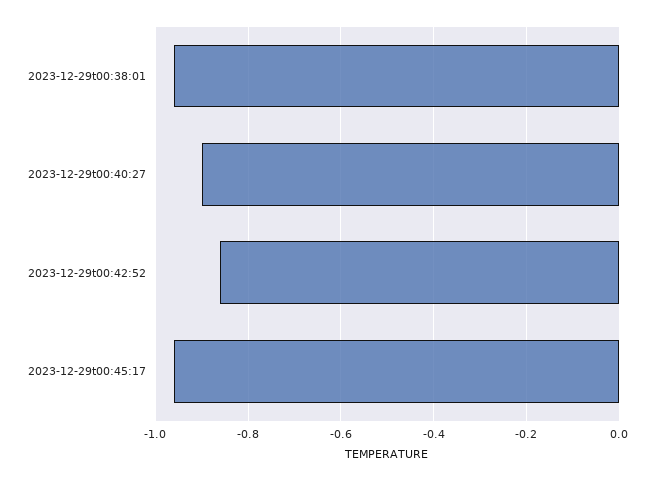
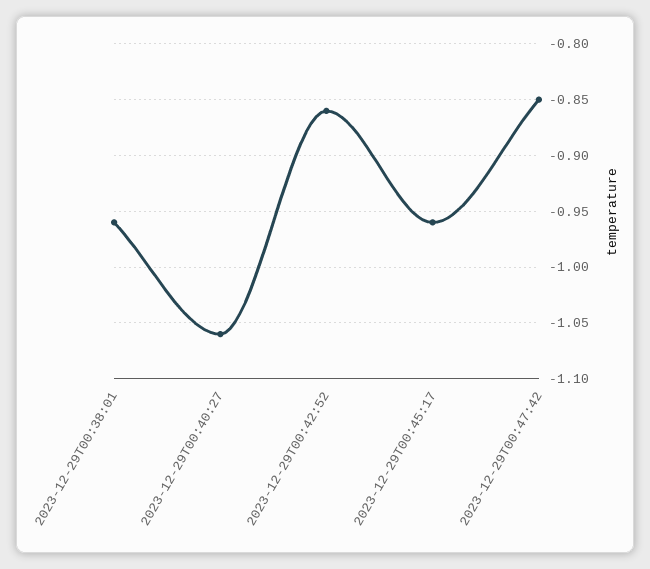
2023-12-29t00:40:27: -0.9 -> -1.06
2023-12-29T00:47:42: none -> -0.85

